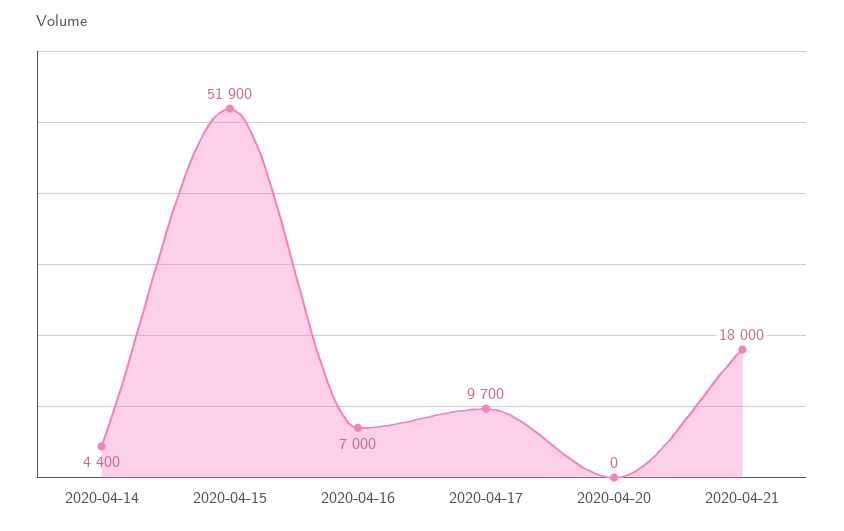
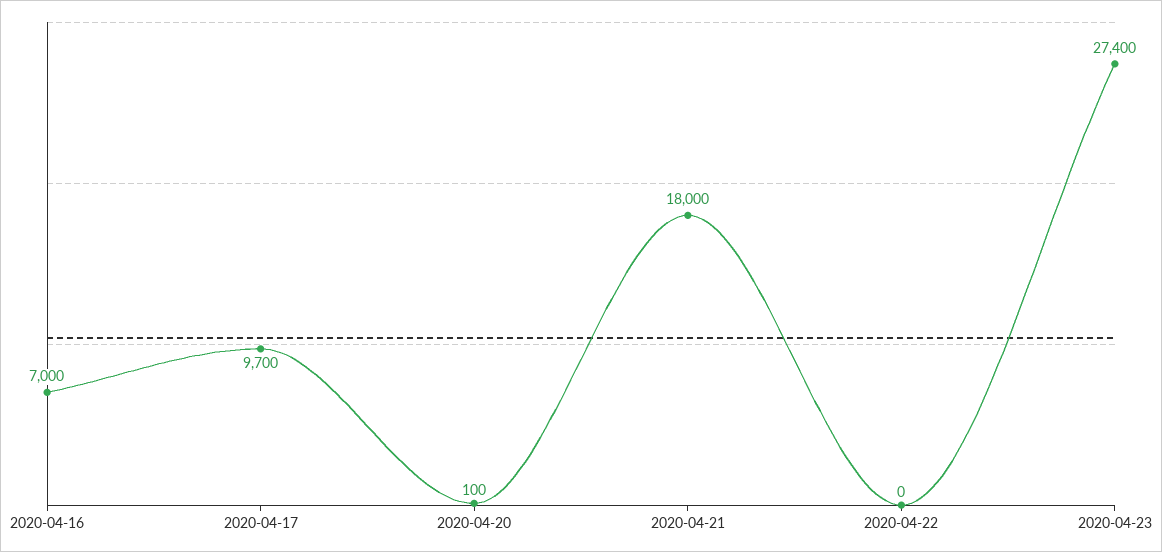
2020-04-14: 4400 -> none
2020-04-15: 51900 -> none
2020-04-20: 0 -> 100
2020-04-22: none -> 0
2020-04-23: none -> 27400

